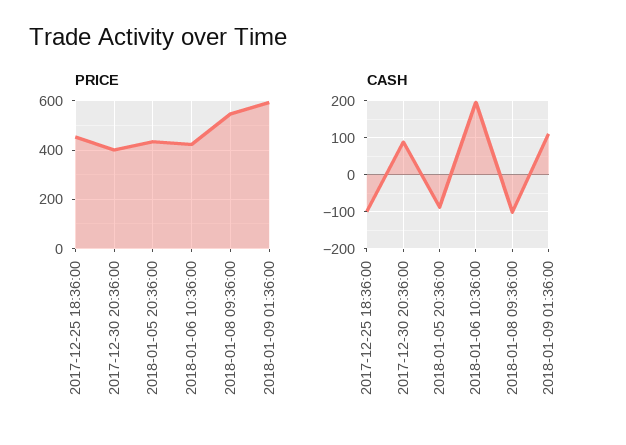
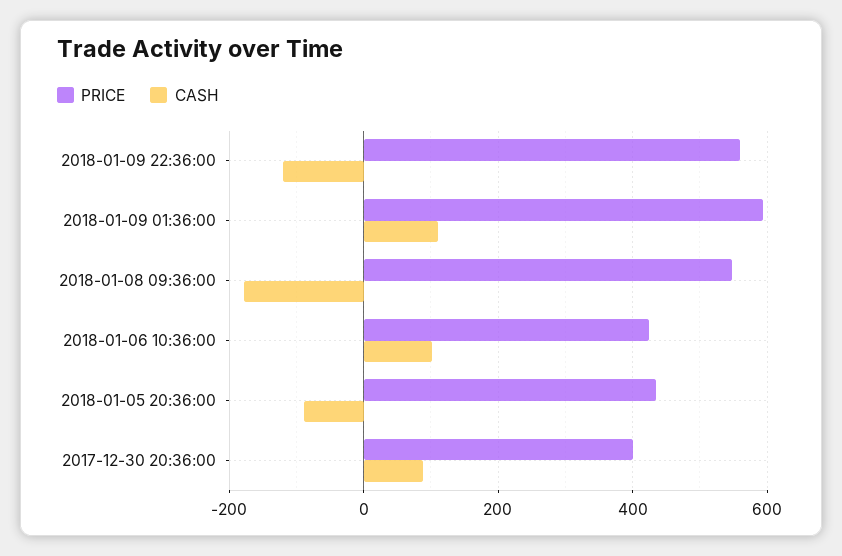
PRICE, 2017-12-25 18:36:00: 450 -> none
CASH, 2017-12-25 18:36:00: -100 -> none
CASH, 2018-01-06 10:36:00: 200 -> 100
CASH, 2018-01-08 09:36:00: -100 -> -180
PRICE, 2018-01-09 22:36:00: none -> 560
CASH, 2018-01-09 22:36:00: none -> -120

